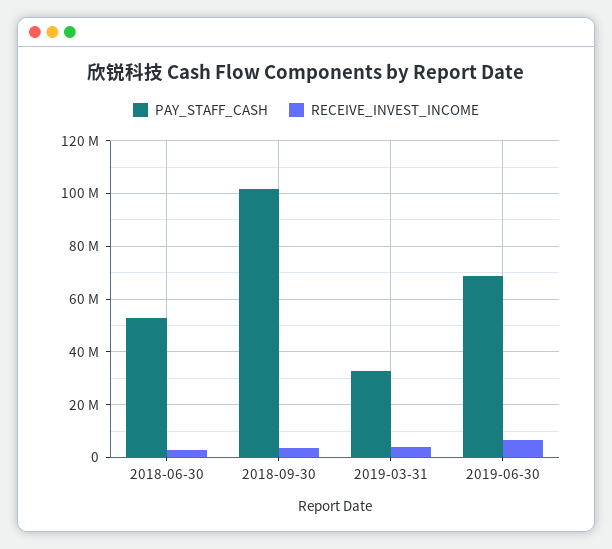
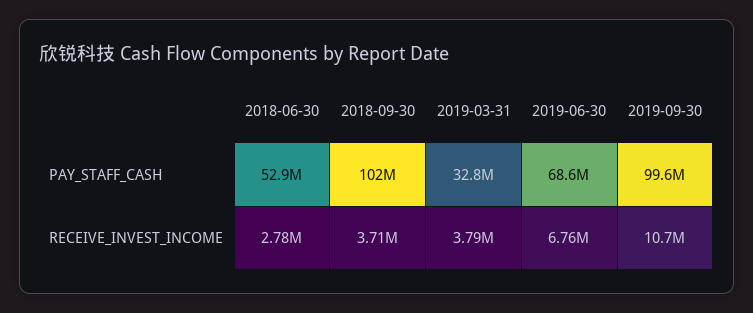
PAY_STAFF_CASH, 2019-09-30: none -> 99600000
RECEIVE_INVEST_INCOME, 2019-09-30: none -> 10700000

